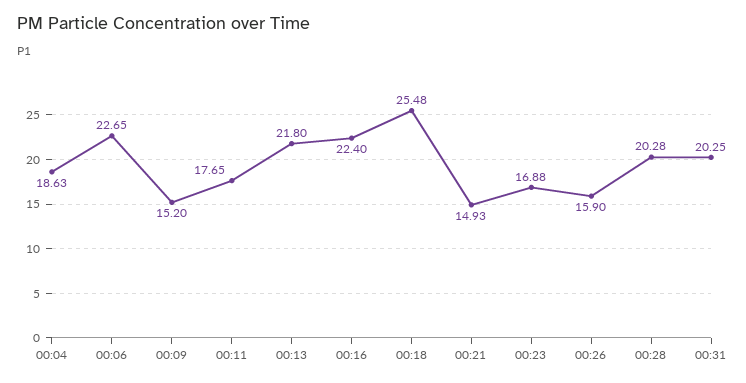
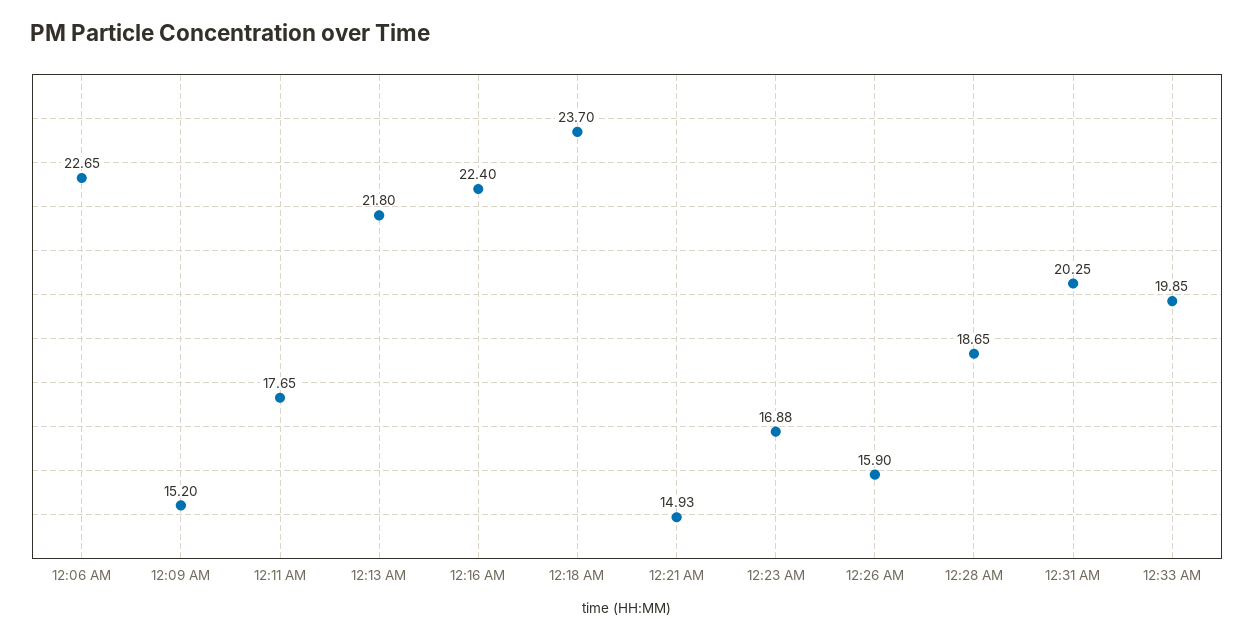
00:04: 18.63 -> none
00:18: 25.48 -> 23.7
00:28: 20.28 -> 18.65
12:33 AM: none -> 19.85

